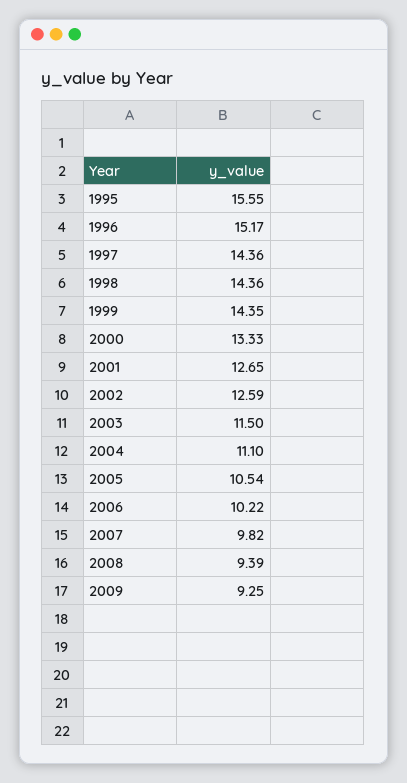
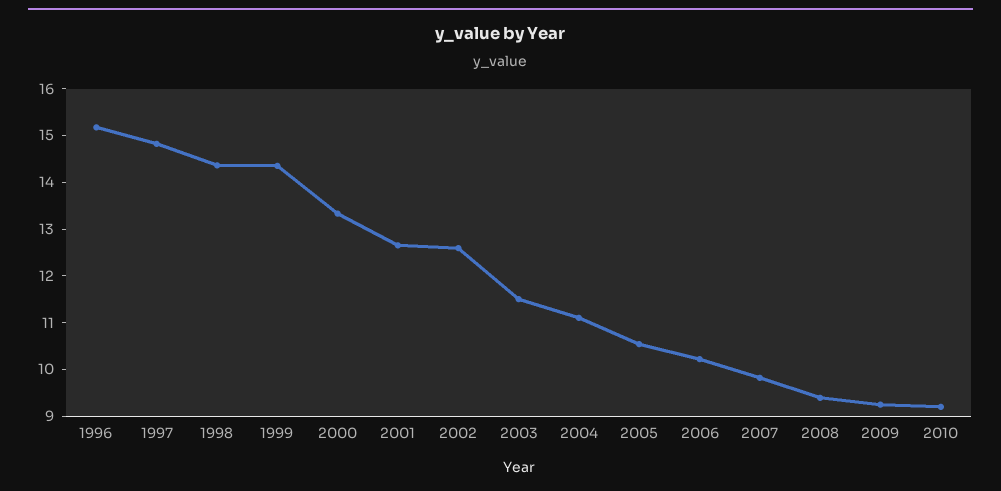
1995: 15.55 -> none
1997: 14.36 -> 14.8
2010: none -> 9.2

